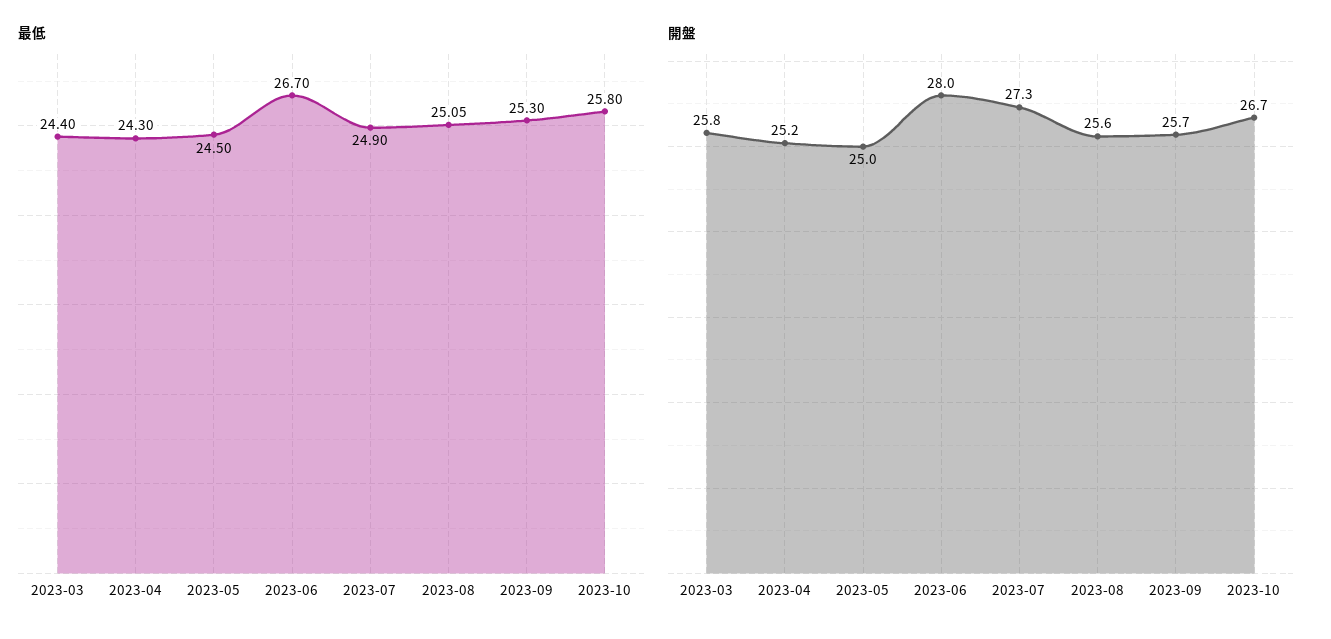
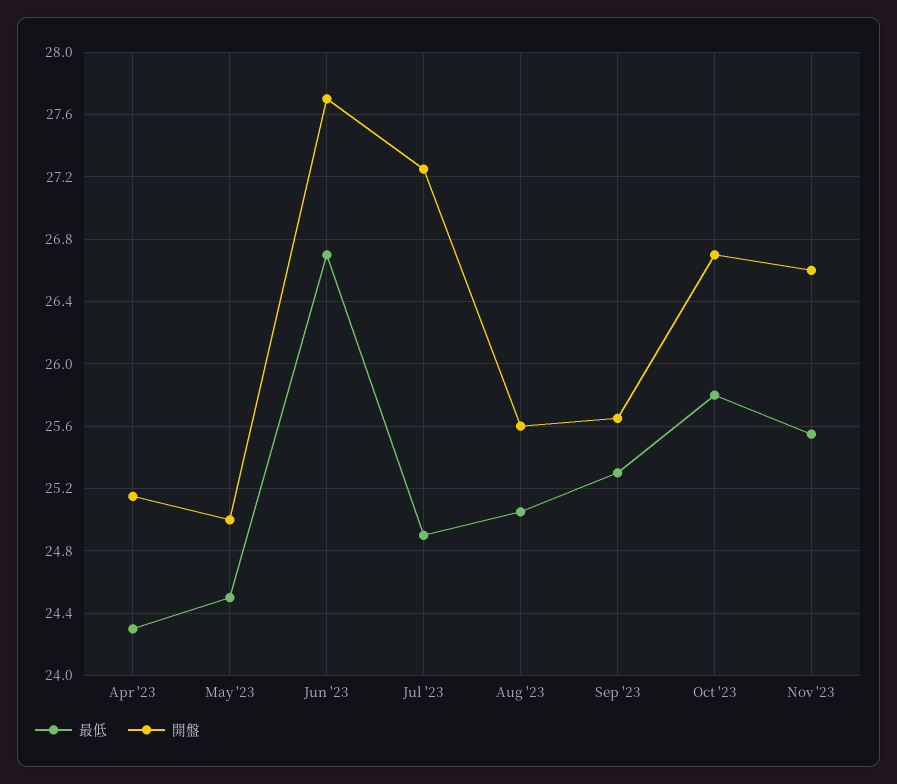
最低, 2023-03: 24.4 -> none
開盤, 2023-03: 25.8 -> none
開盤, 2023-06: 28 -> 27.7
最低, Nov '23: none -> 25.55
開盤, Nov '23: none -> 26.6

